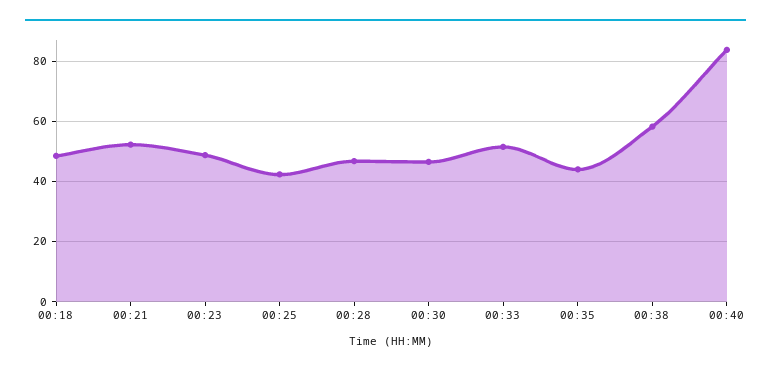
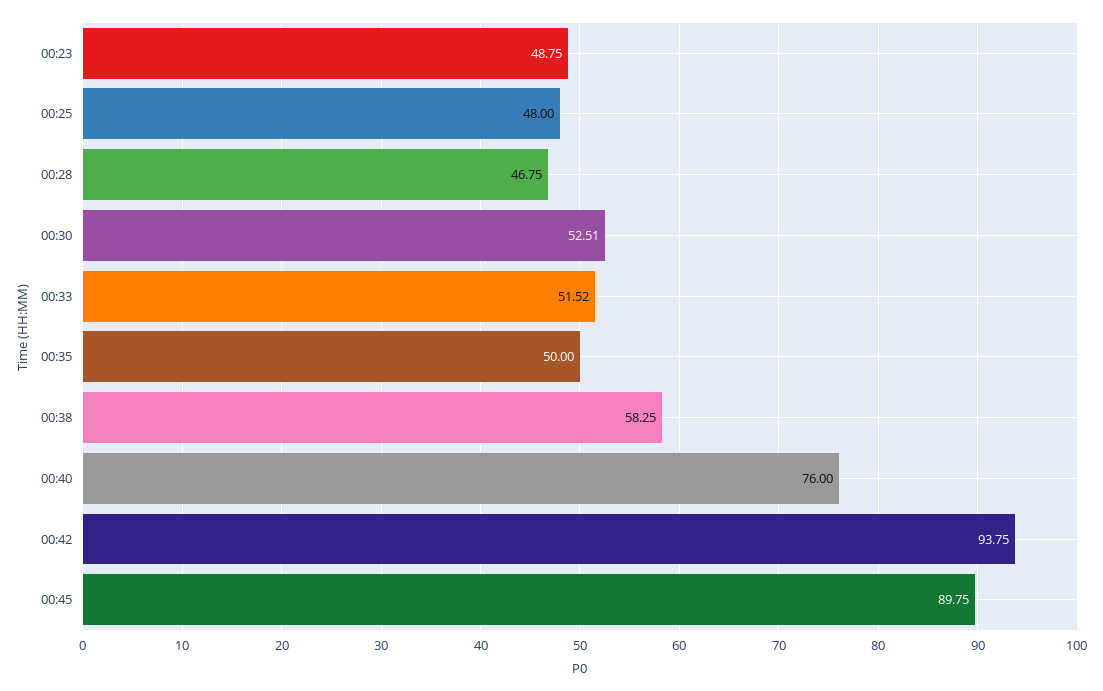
00:18: 48 -> none
00:21: 52 -> none
00:25: 42 -> 48
00:30: 46 -> 52.51
00:35: 44 -> 50
00:40: 84 -> 76
00:42: none -> 93.75
00:45: none -> 89.75

